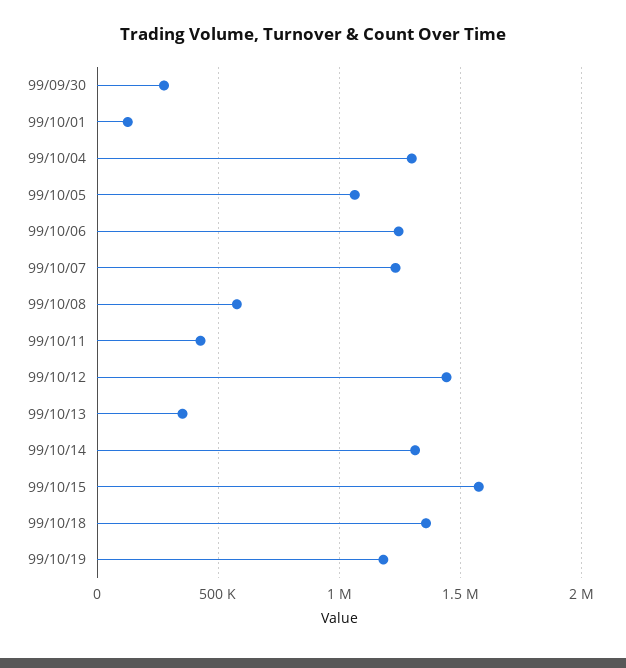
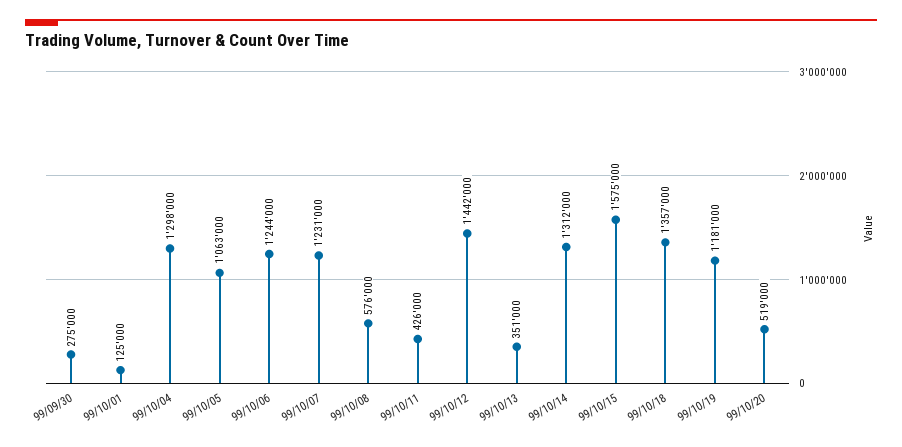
99/10/20: none -> 519000

